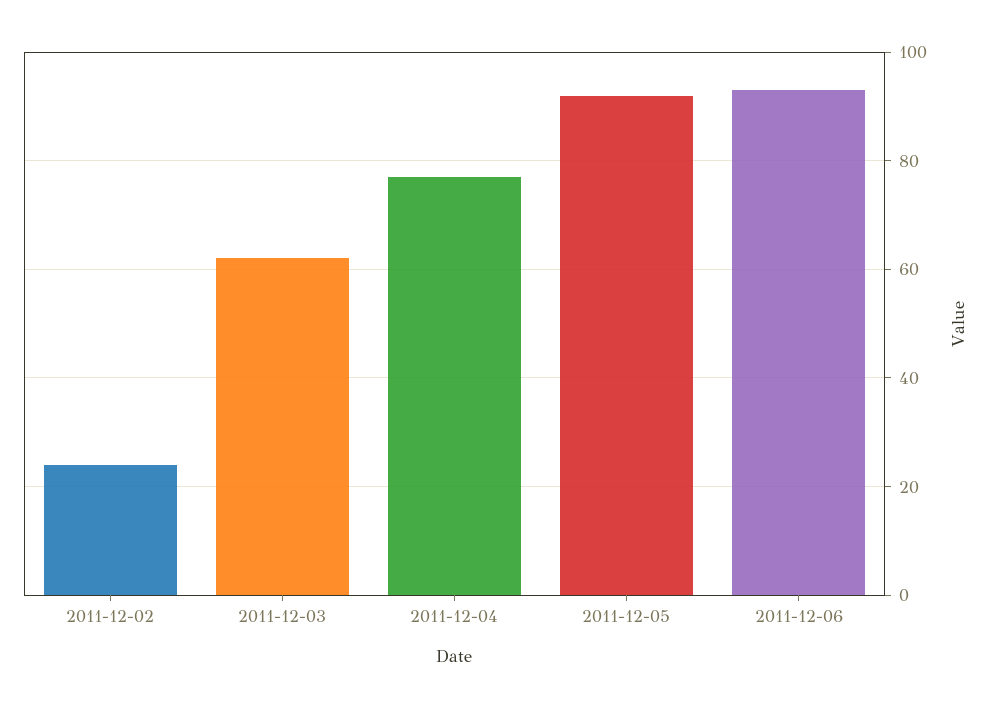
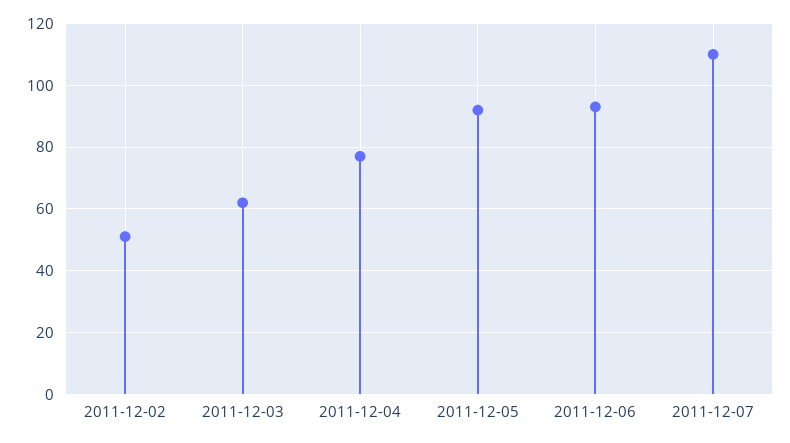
2011-12-02: 25 -> 50
2011-12-07: none -> 110

